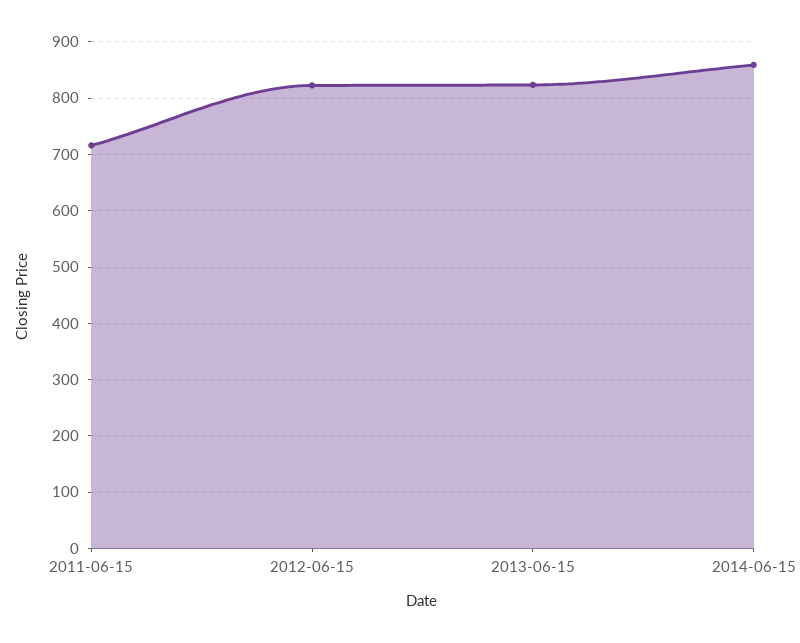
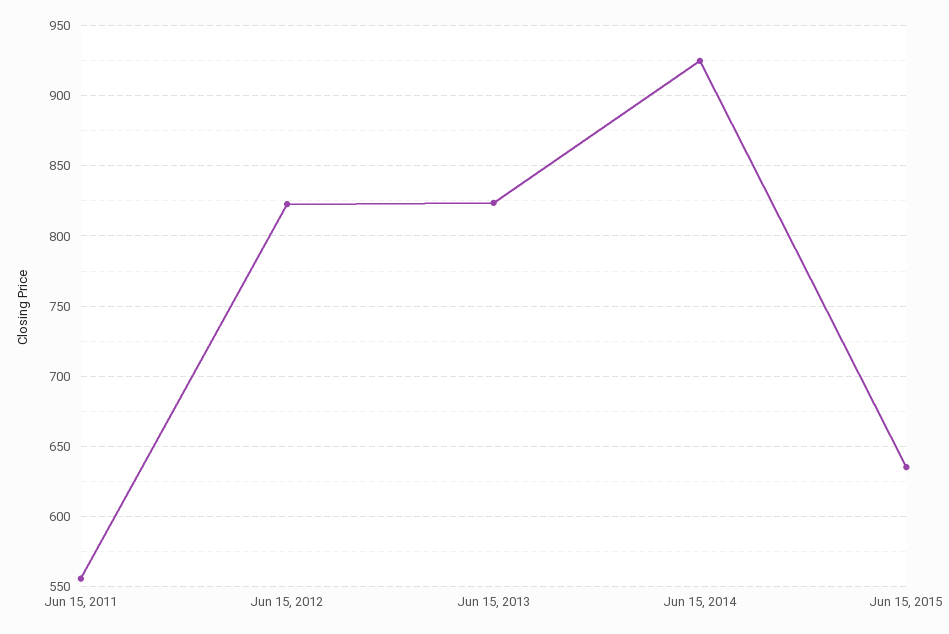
2011-06-15: 720 -> 555
2014-06-15: 860 -> 925
Jun 15, 2015: none -> 635

